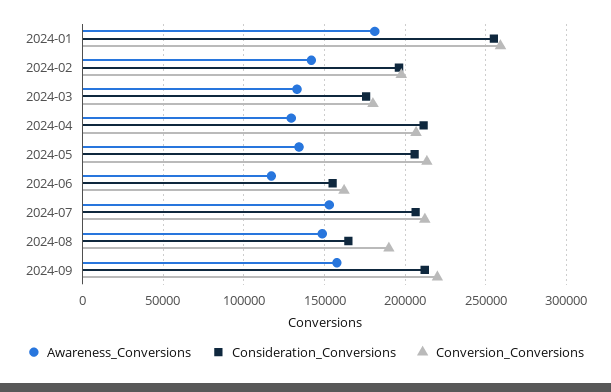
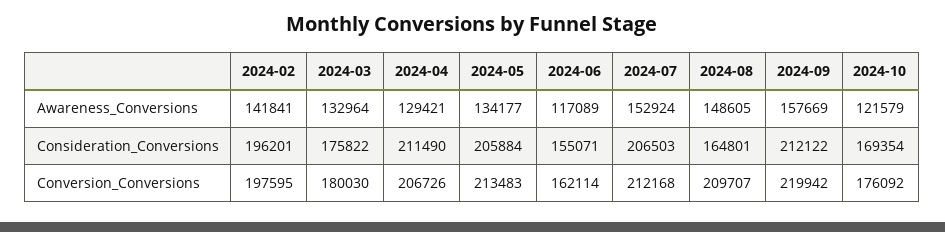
Awareness_Conversions, 2024-01: 180000 -> none
Consideration_Conversions, 2024-01: 255000 -> none
Conversion_Conversions, 2024-01: 260000 -> none
Conversion_Conversions, 2024-08: 190000 -> 209707
Awareness_Conversions, 2024-10: none -> 121579
Consideration_Conversions, 2024-10: none -> 169354
Conversion_Conversions, 2024-10: none -> 176092

